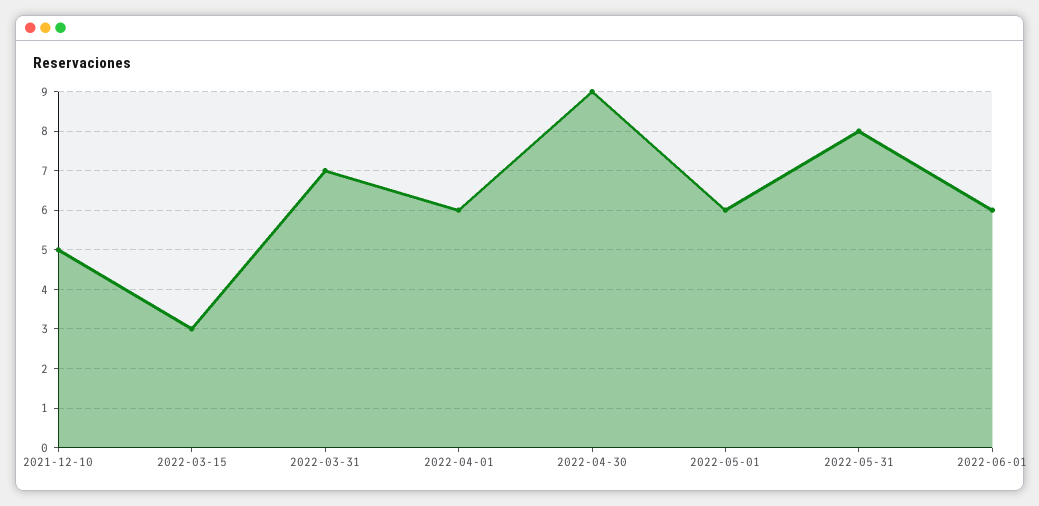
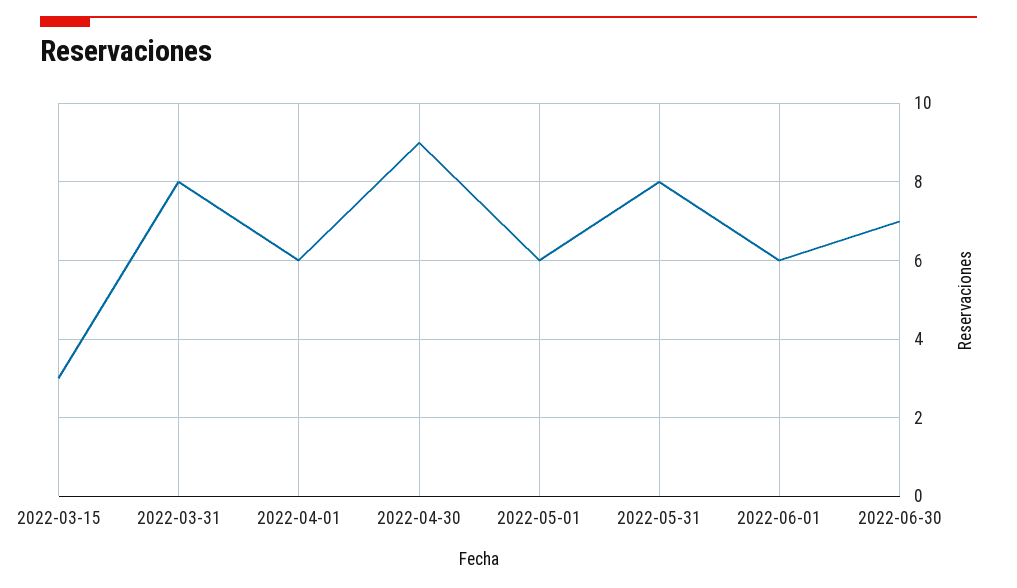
2021-12-10: 5 -> none
2022-03-31: 7 -> 8
2022-06-30: none -> 7

